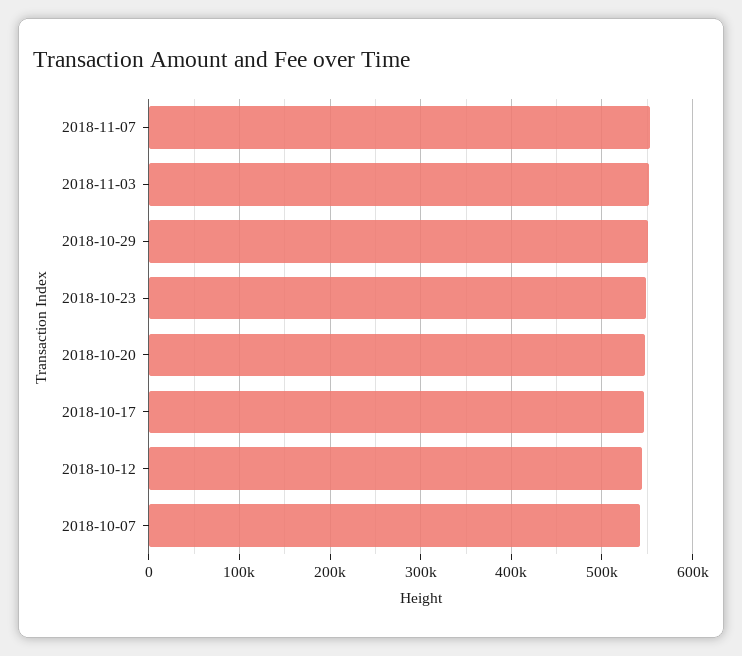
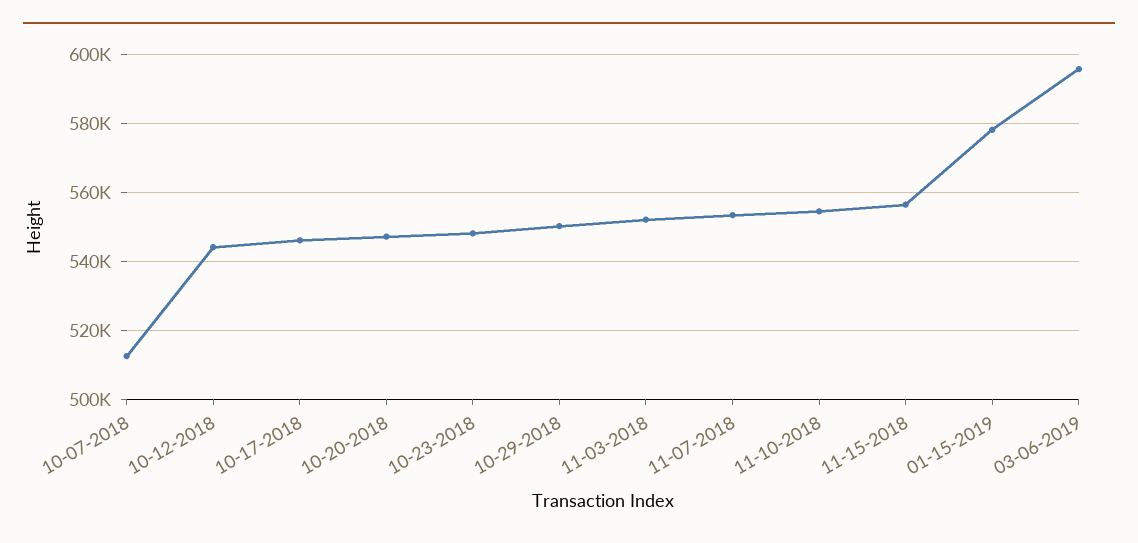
2018-10-07: 540000 -> 512000
11-10-2018: none -> 554000
11-15-2018: none -> 556000
01-15-2019: none -> 578000
03-06-2019: none -> 596000

